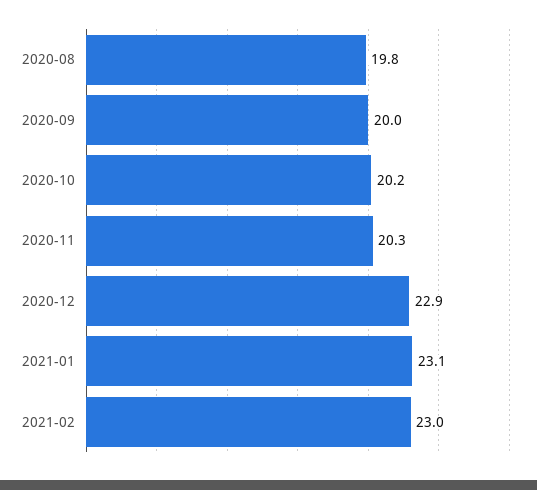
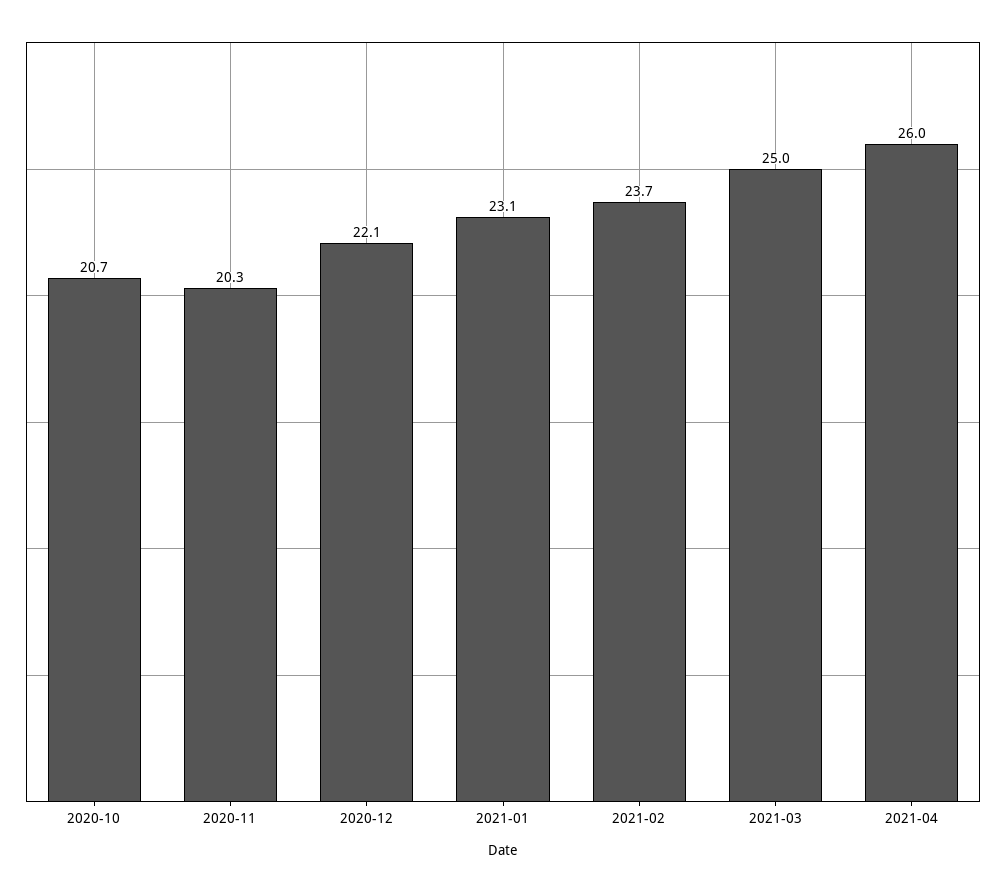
2020-08: 19.8 -> none
2020-09: 20 -> none
2020-10: 20.2 -> 20.7
2020-12: 22.9 -> 22.1
2021-02: 23 -> 23.7
2021-03: none -> 25
2021-04: none -> 26

